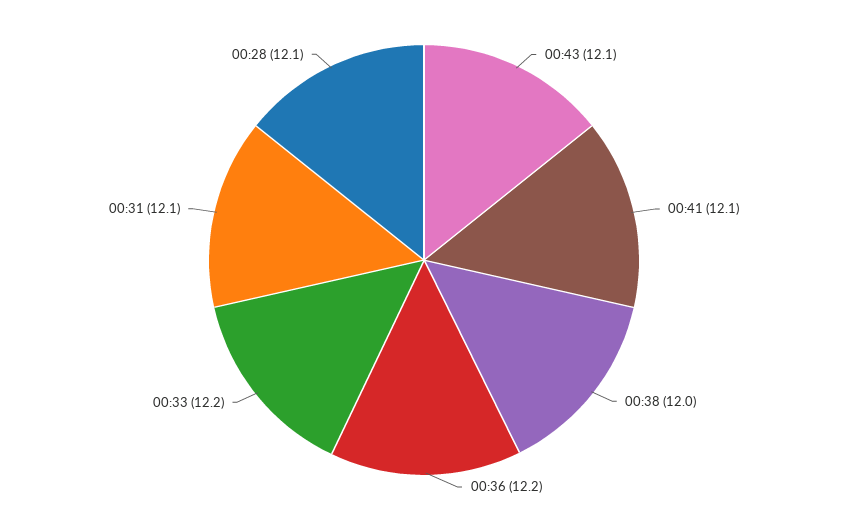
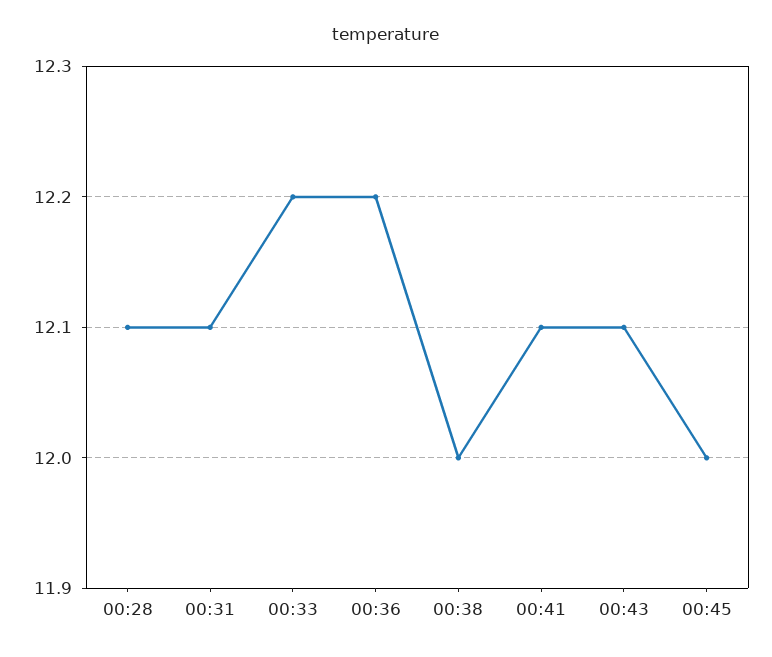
00:45: none -> 12

